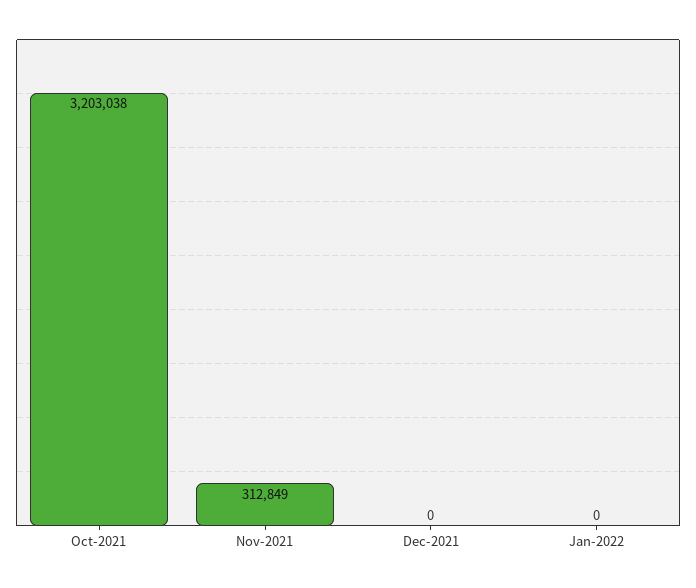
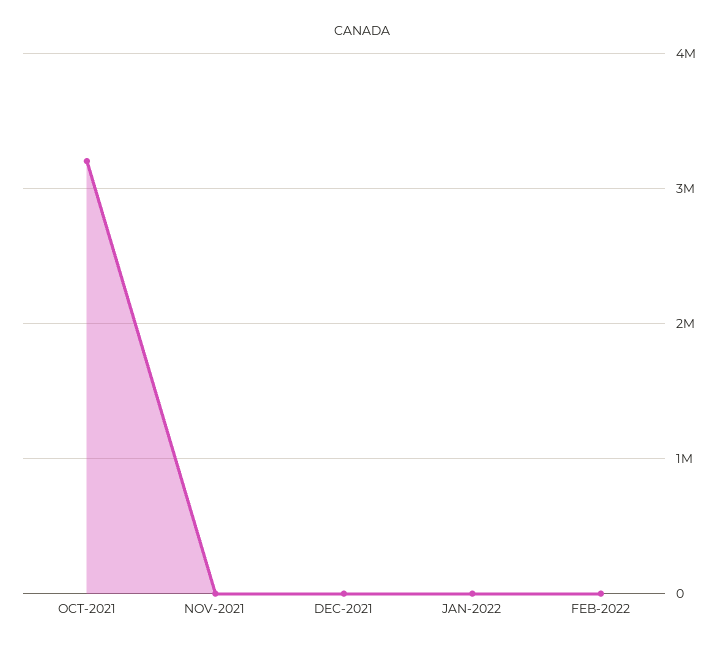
Nov-2021: 312849 -> 0
FEB-2022: none -> 0

